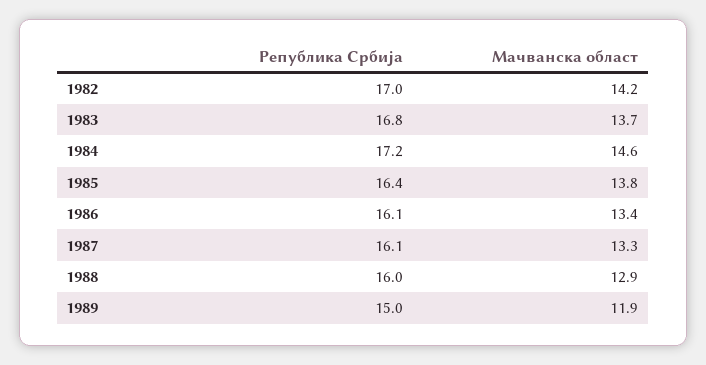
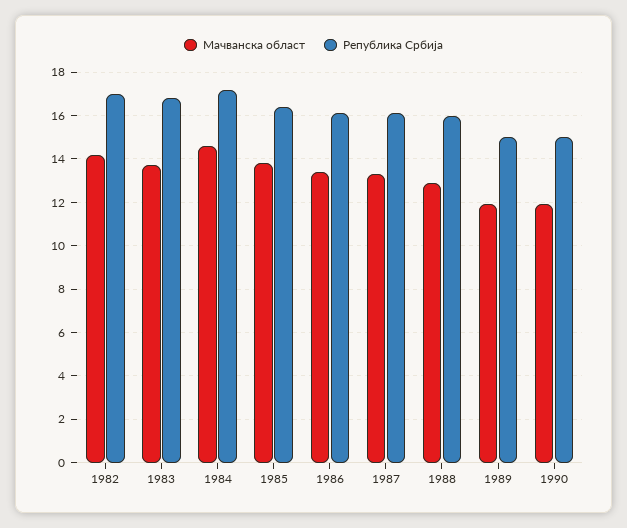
Мачванска област, 1990: none -> 12
Република Србија, 1990: none -> 15

